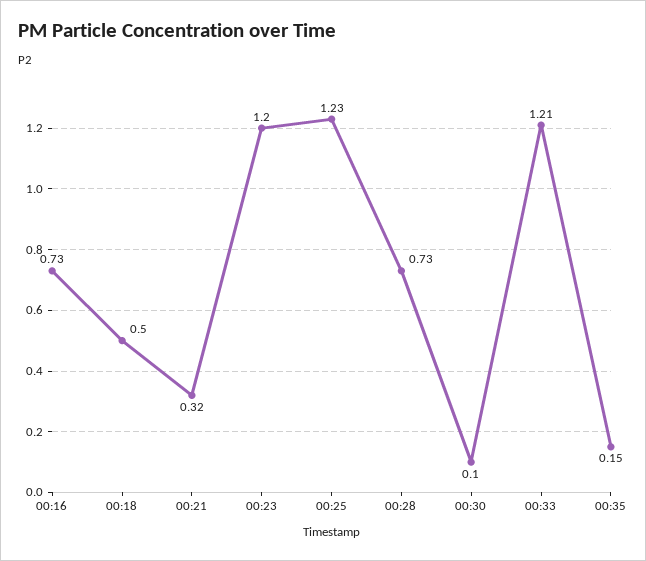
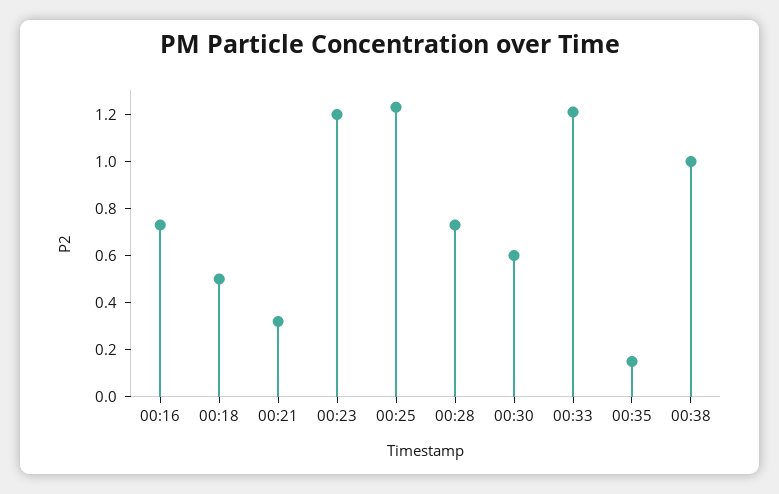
00:30: 0.1 -> 0.6
00:38: none -> 1

